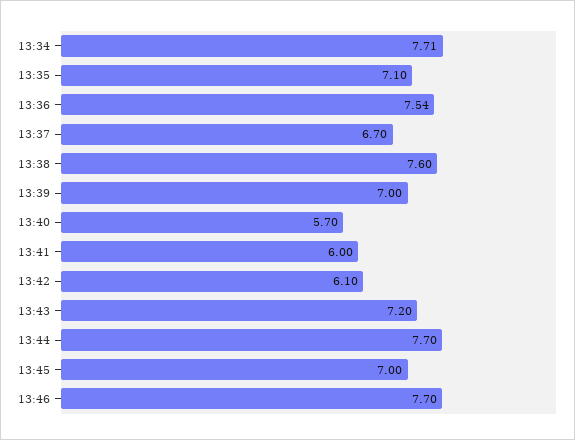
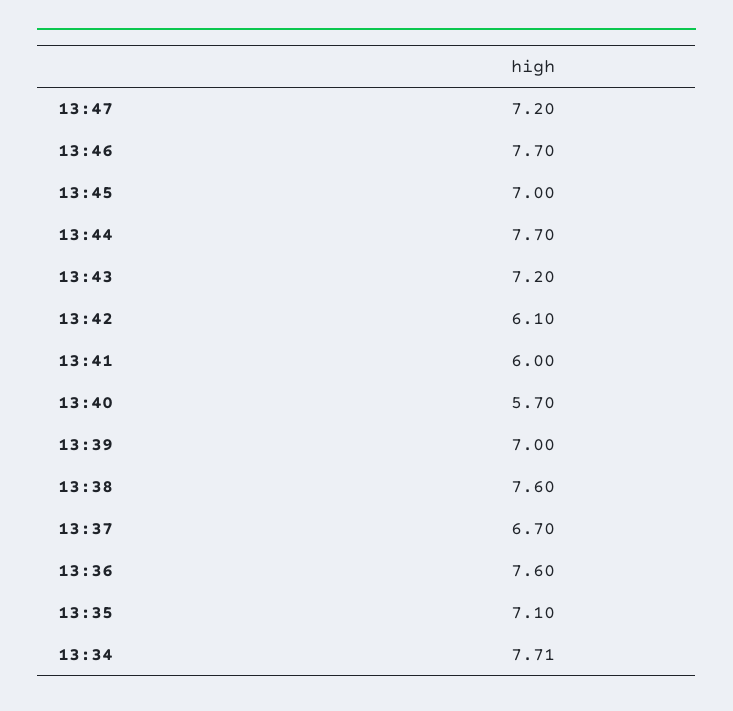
13:36: 7.54 -> 7.6
13:47: none -> 7.2

